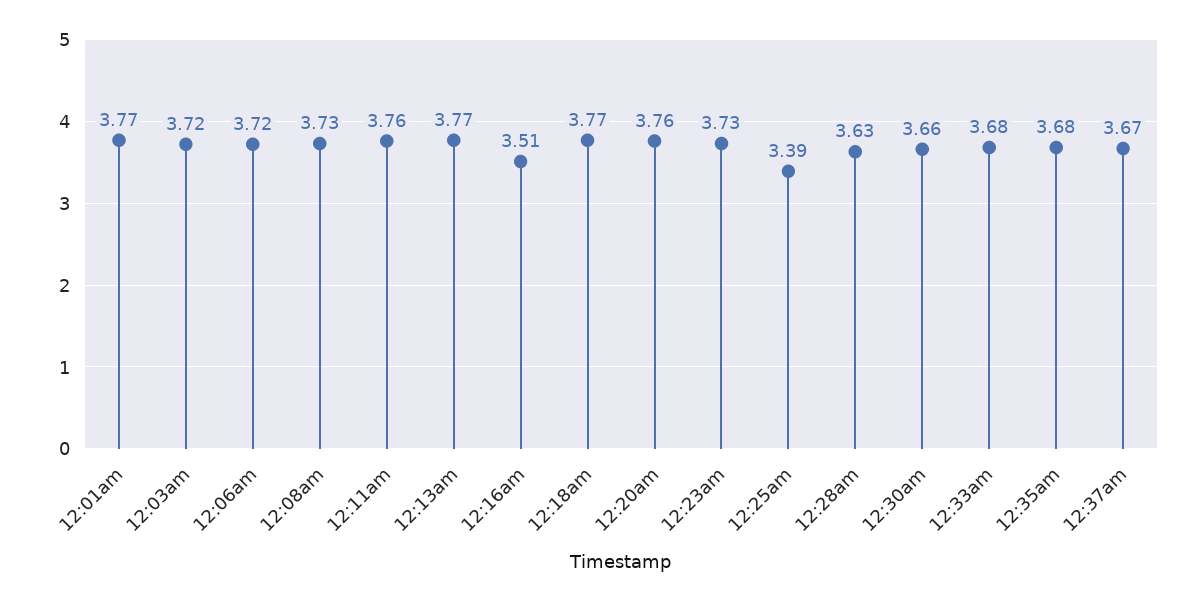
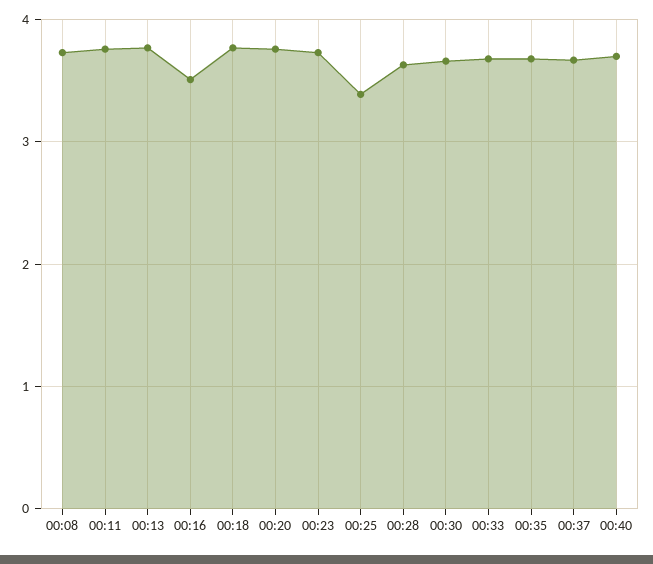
12:01am: 3.77 -> none
12:03am: 3.72 -> none
12:06am: 3.72 -> none
00:40: none -> 3.7

